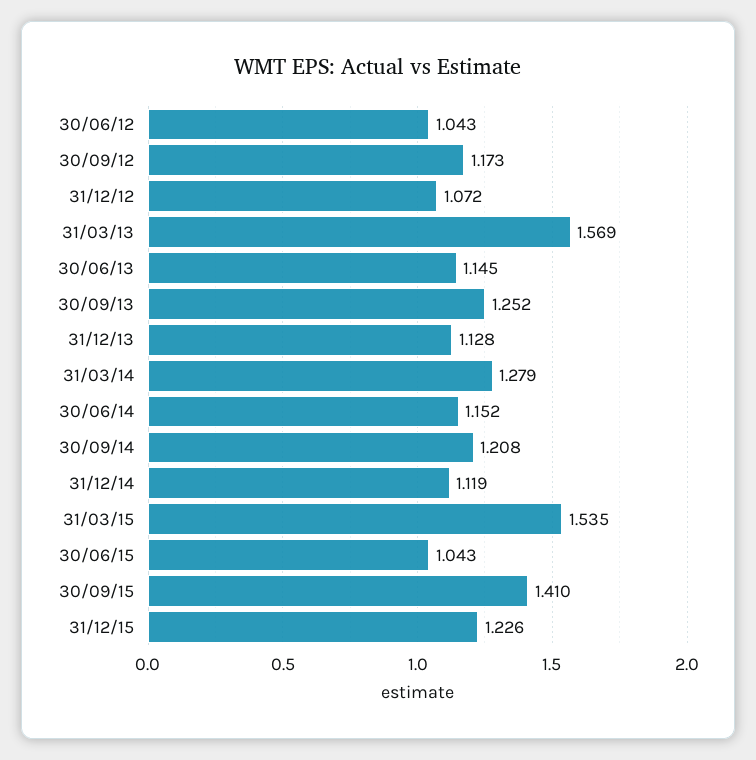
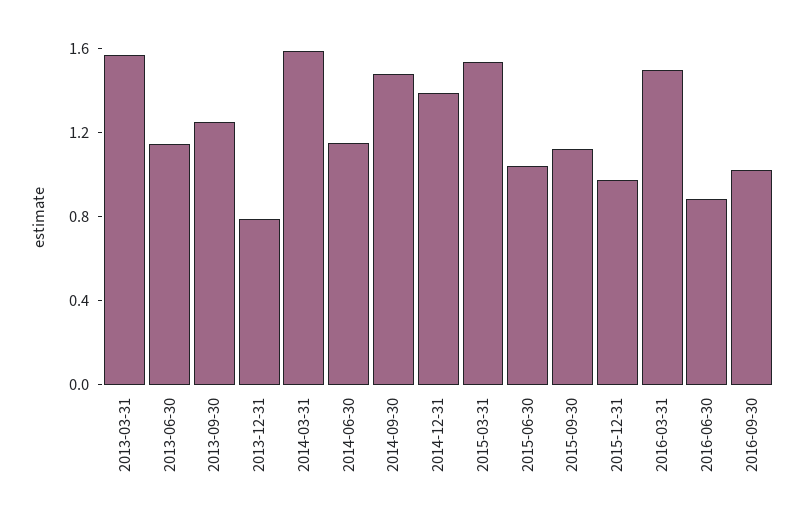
30/06/12: 1.043 -> none
30/09/12: 1.173 -> none
31/12/12: 1.072 -> none
31/12/13: 1.128 -> 0.8
31/03/14: 1.279 -> 1.6
30/09/14: 1.208 -> 1.5
31/12/14: 1.119 -> 1.4
30/09/15: 1.41 -> 1.1
31/12/15: 1.226 -> 1
2016-03-31: none -> 1.5
2016-06-30: none -> 0.9
2016-09-30: none -> 1

